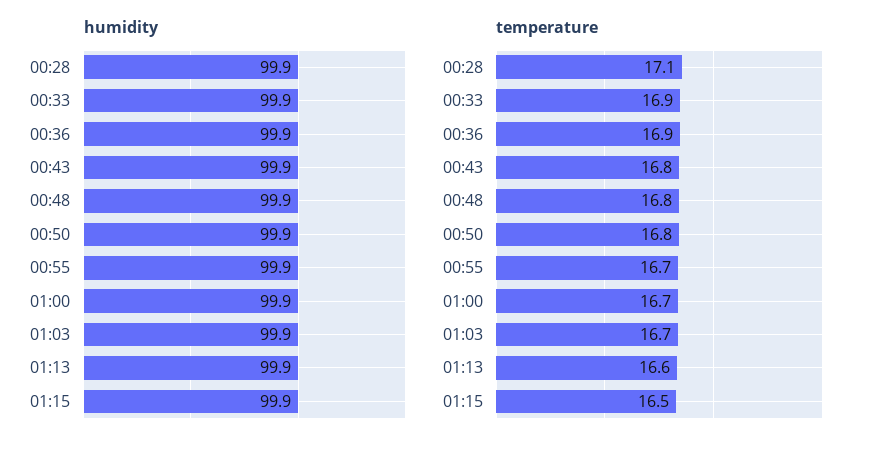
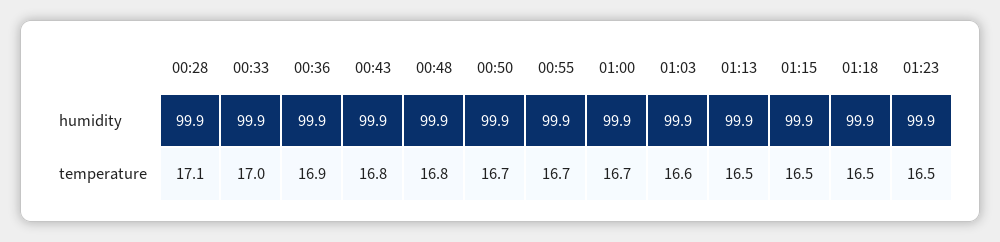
temperature, 00:33: 16.9 -> 17
temperature, 00:50: 16.8 -> 16.7
temperature, 01:03: 16.7 -> 16.6
temperature, 01:13: 16.6 -> 16.5
humidity, 01:18: none -> 99.9
humidity, 01:23: none -> 99.9
temperature, 01:18: none -> 16.5
temperature, 01:23: none -> 16.5

